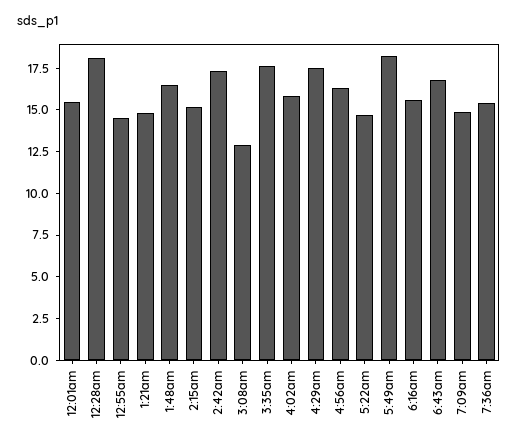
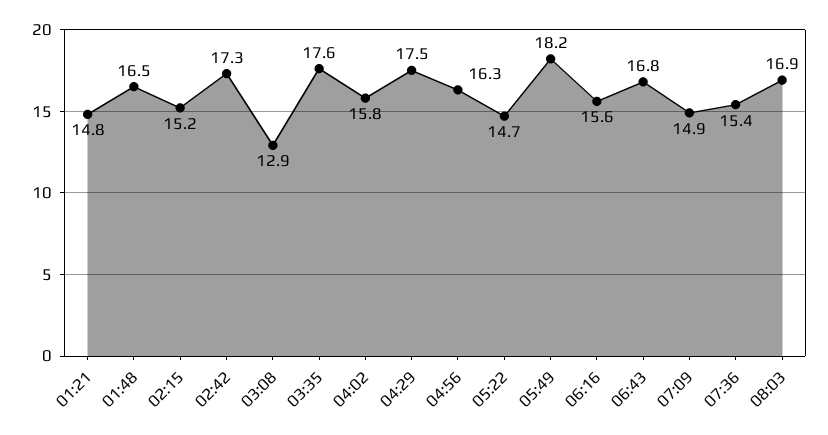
12:01am: 15.5 -> none
12:28am: 18 -> none
12:55am: 14.5 -> none
08:03: none -> 16.9

